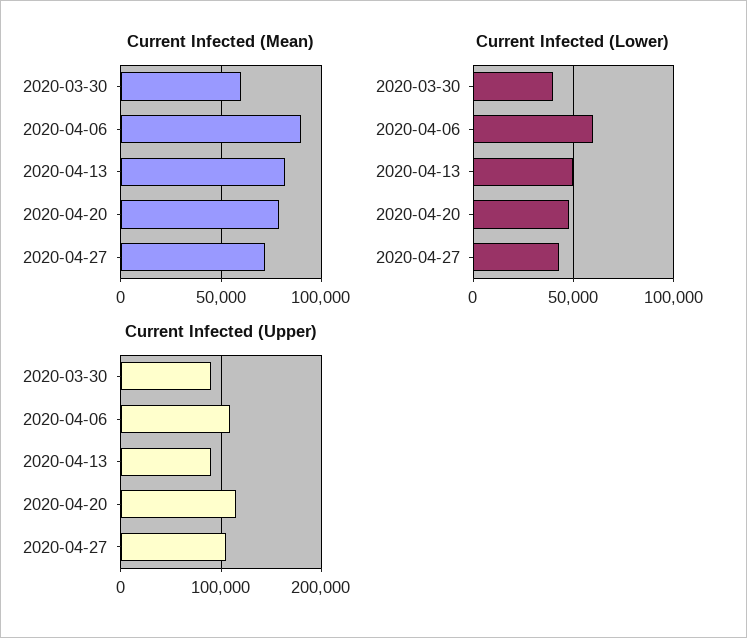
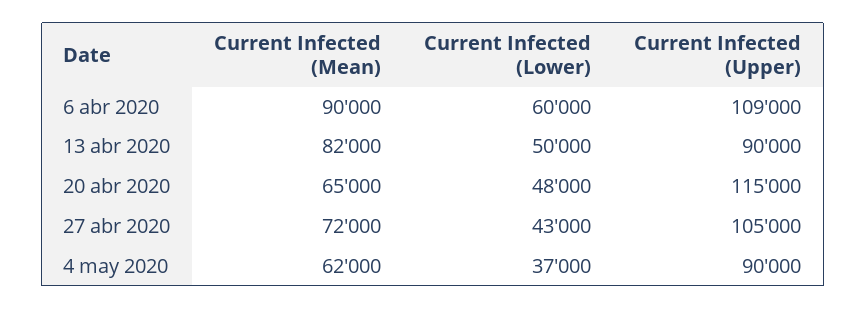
Current Infected (Mean), 2020-03-30: 60000 -> none
Current Infected (Mean), 2020-04-20: 80000 -> 65000
Current Infected (Lower), 2020-03-30: 40000 -> none
Current Infected (Upper), 2020-03-30: 90000 -> none
Current Infected (Mean), 4 may 2020: none -> 62000
Current Infected (Lower), 4 may 2020: none -> 37000
Current Infected (Upper), 4 may 2020: none -> 90000

